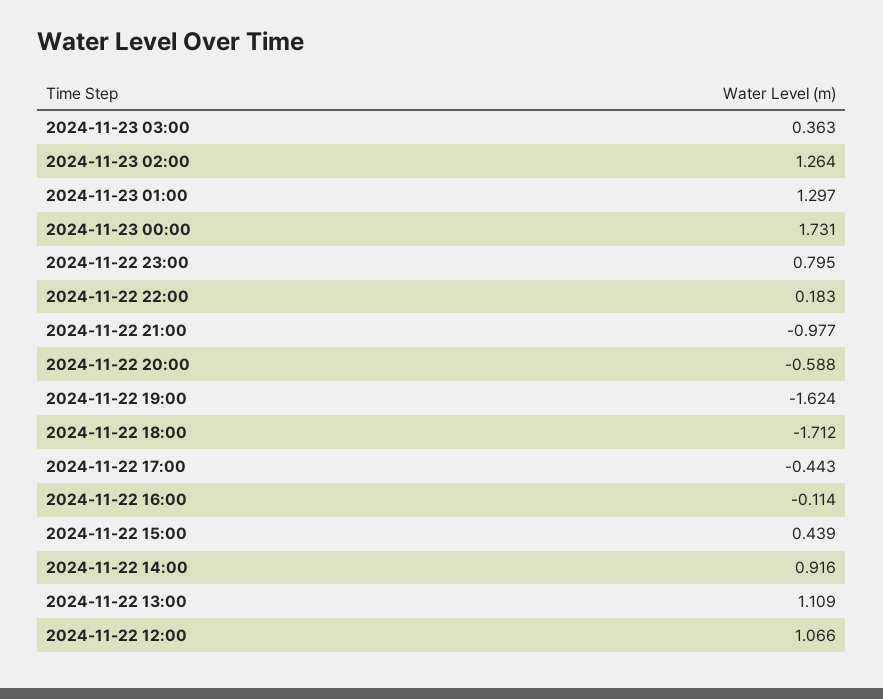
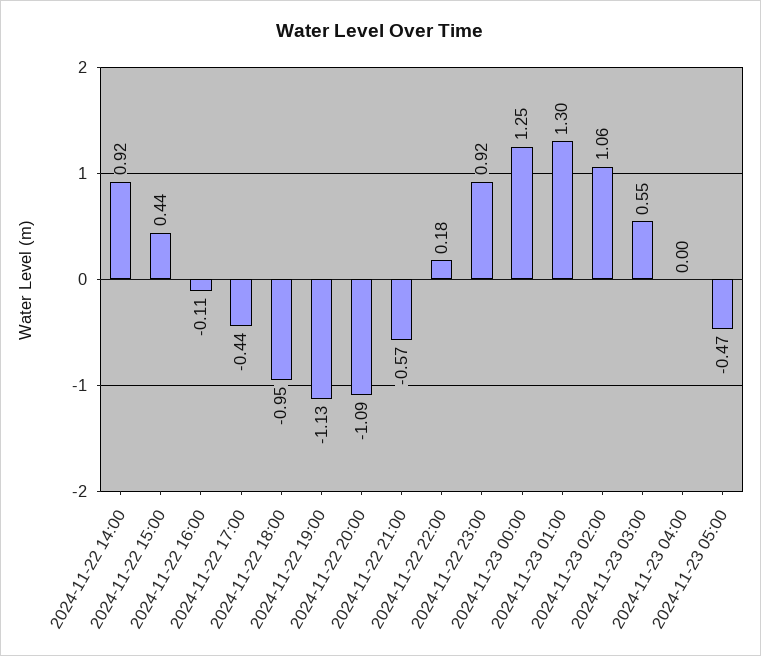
2024-11-23 03:00: 0.363 -> 0.55
2024-11-23 02:00: 1.264 -> 1.06
2024-11-23 00:00: 1.731 -> 1.25
2024-11-22 23:00: 0.795 -> 0.92
2024-11-22 21:00: -0.977 -> -0.57
2024-11-22 20:00: -0.588 -> -1.09
2024-11-22 19:00: -1.624 -> -1.13
2024-11-22 18:00: -1.712 -> -0.95
2024-11-22 13:00: 1.109 -> none
2024-11-22 12:00: 1.066 -> none
2024-11-23 04:00: none -> 0
2024-11-23 05:00: none -> -0.47

